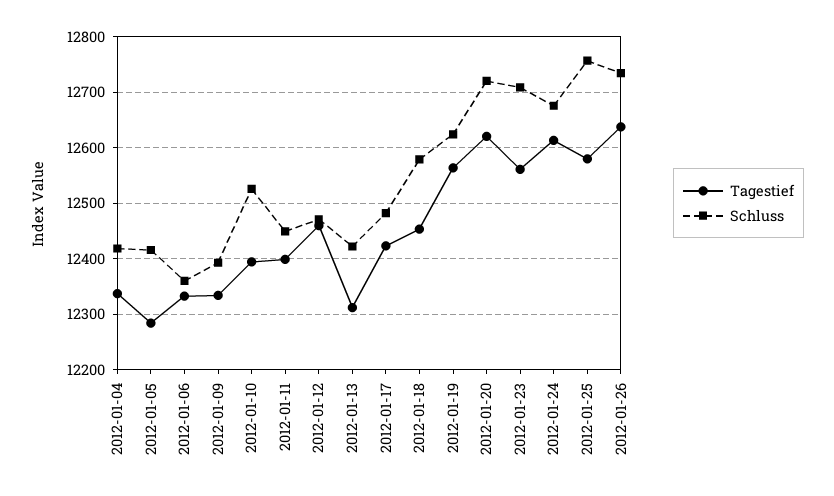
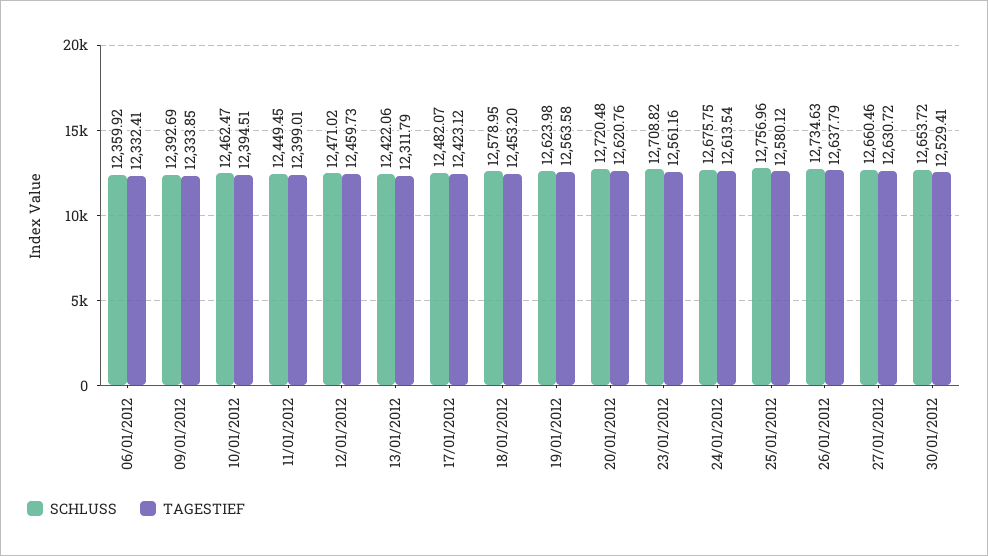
Tagestief, 2012-01-04: 12340 -> none
Schluss, 2012-01-04: 12420 -> none
Tagestief, 2012-01-05: 12280 -> none
Schluss, 2012-01-05: 12420 -> none
Schluss, 2012-01-10: 12520 -> 12462.47
Schluss, 27/01/2012: none -> 12660.46
Tagestief, 27/01/2012: none -> 12630.72
Schluss, 30/01/2012: none -> 12653.72
Tagestief, 30/01/2012: none -> 12529.41

